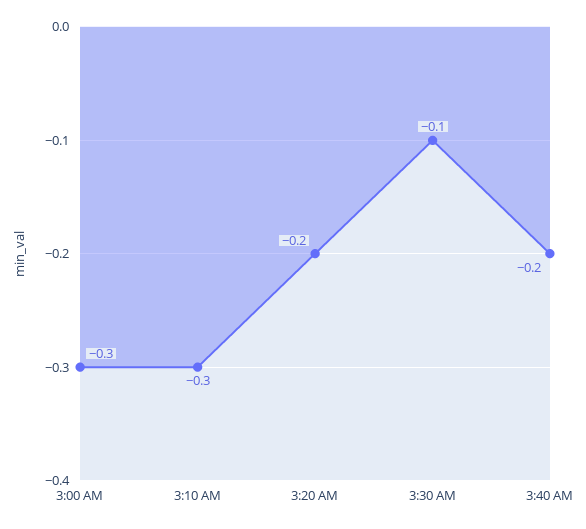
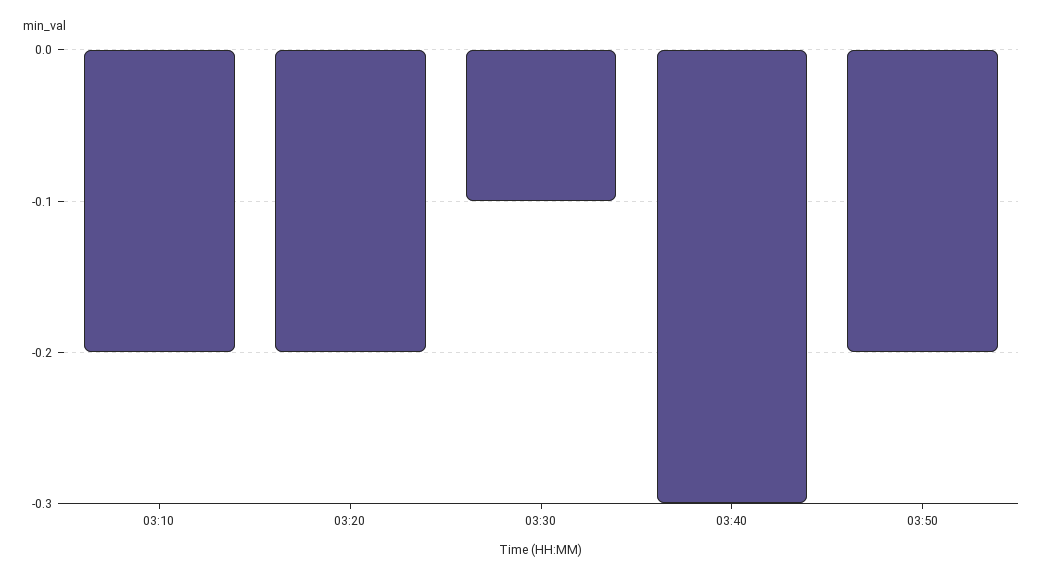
3:00 AM: -0.3 -> none
3:10 AM: -0.3 -> -0.2
3:40 AM: -0.2 -> -0.3
03:50: none -> -0.2

